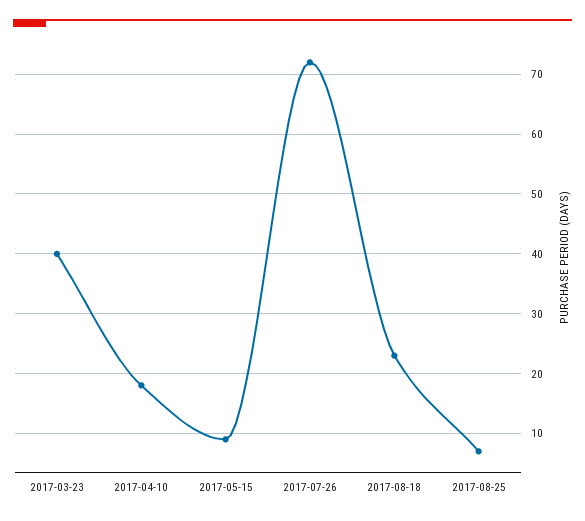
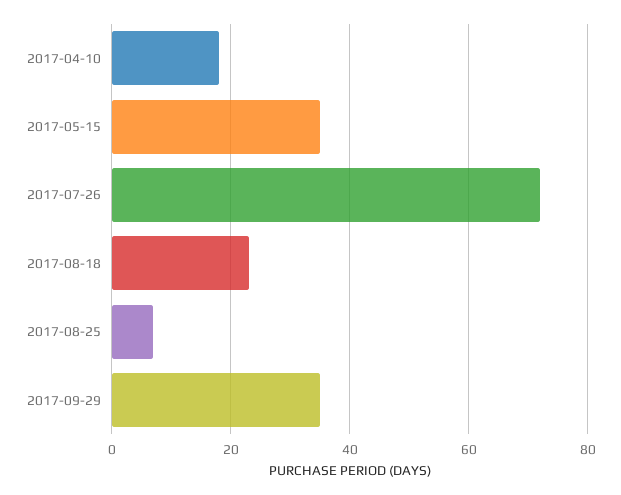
2017-03-23: 40 -> none
2017-05-15: 10 -> 35
2017-09-29: none -> 35

